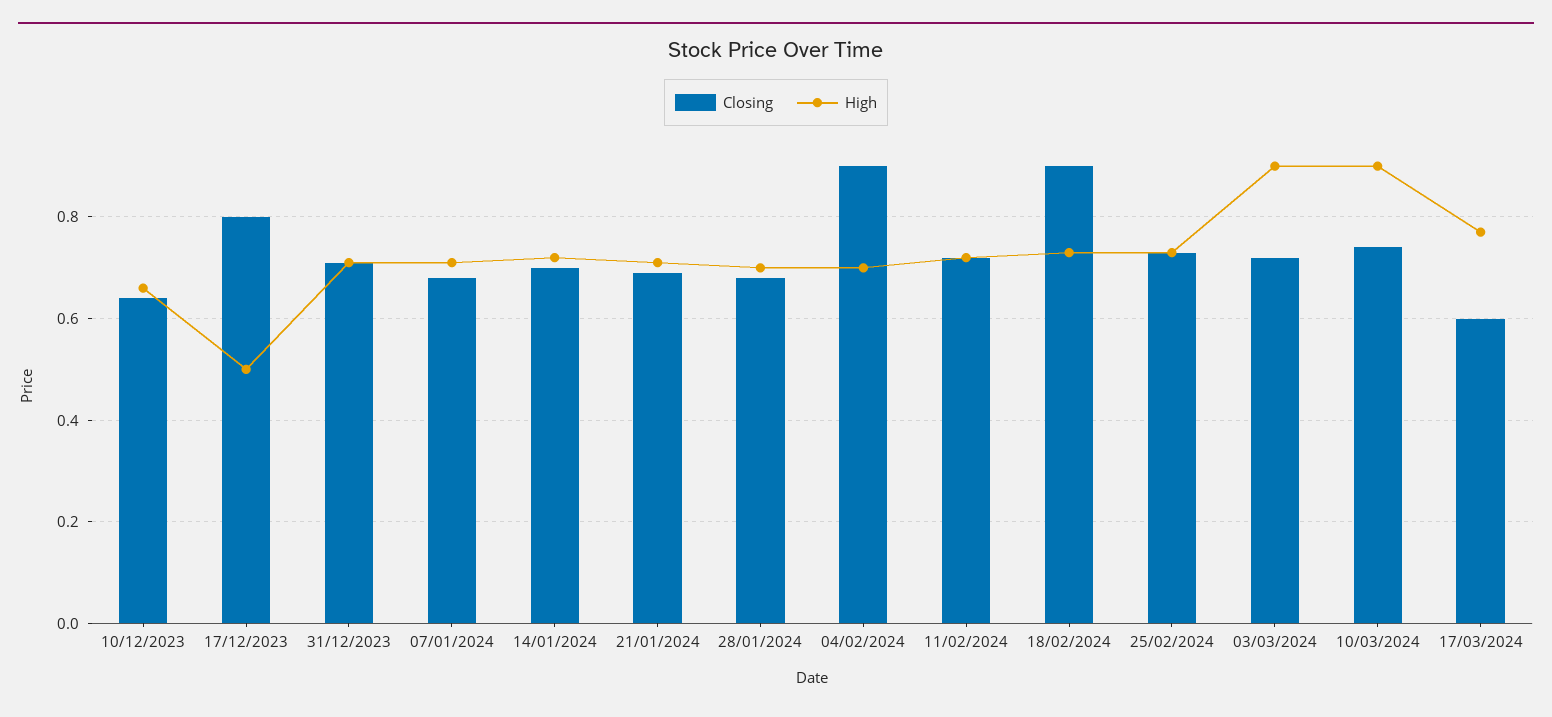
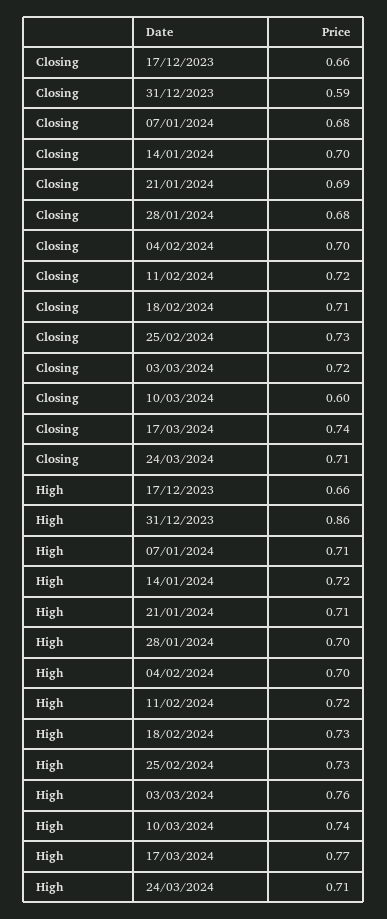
Closing, 10/12/2023: 0.65 -> none
High, 10/12/2023: 0.65 -> none
Closing, 17/12/2023: 0.8 -> 0.66
High, 17/12/2023: 0.5 -> 0.66
Closing, 31/12/2023: 0.7 -> 0.59
High, 31/12/2023: 0.7 -> 0.86
Closing, 04/02/2024: 0.9 -> 0.7
Closing, 18/02/2024: 0.9 -> 0.71
High, 03/03/2024: 0.9 -> 0.76
Closing, 10/03/2024: 0.75 -> 0.6
High, 10/03/2024: 0.9 -> 0.74
Closing, 17/03/2024: 0.6 -> 0.74
Closing, 24/03/2024: none -> 0.71
High, 24/03/2024: none -> 0.71

